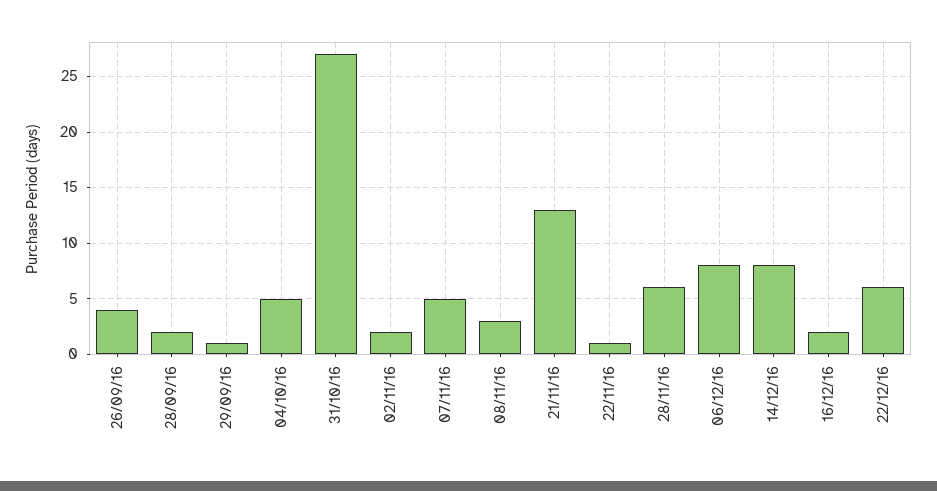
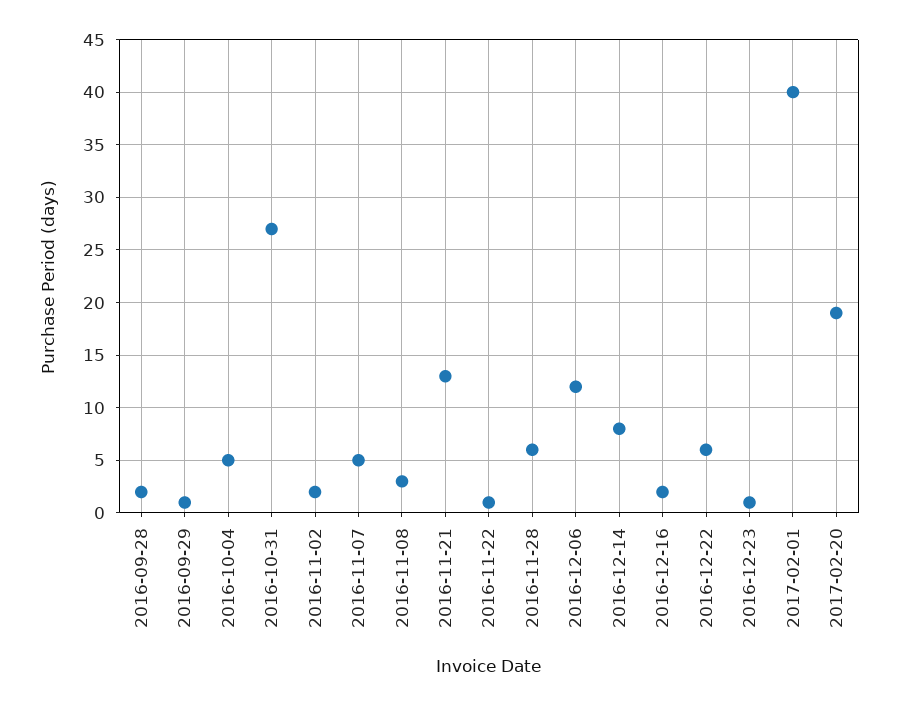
26/09/16: 4 -> none
06/12/16: 8 -> 12
2016-12-23: none -> 1
2017-02-01: none -> 40
2017-02-20: none -> 19

